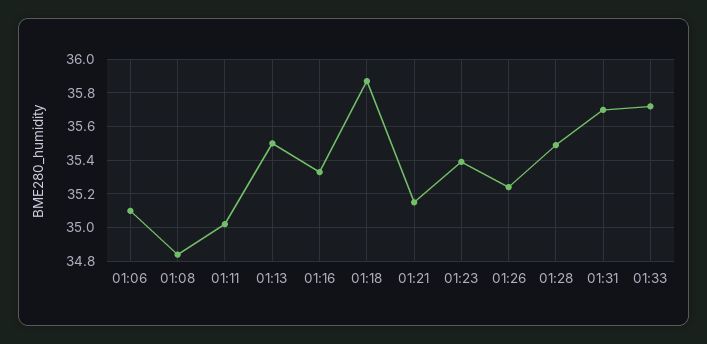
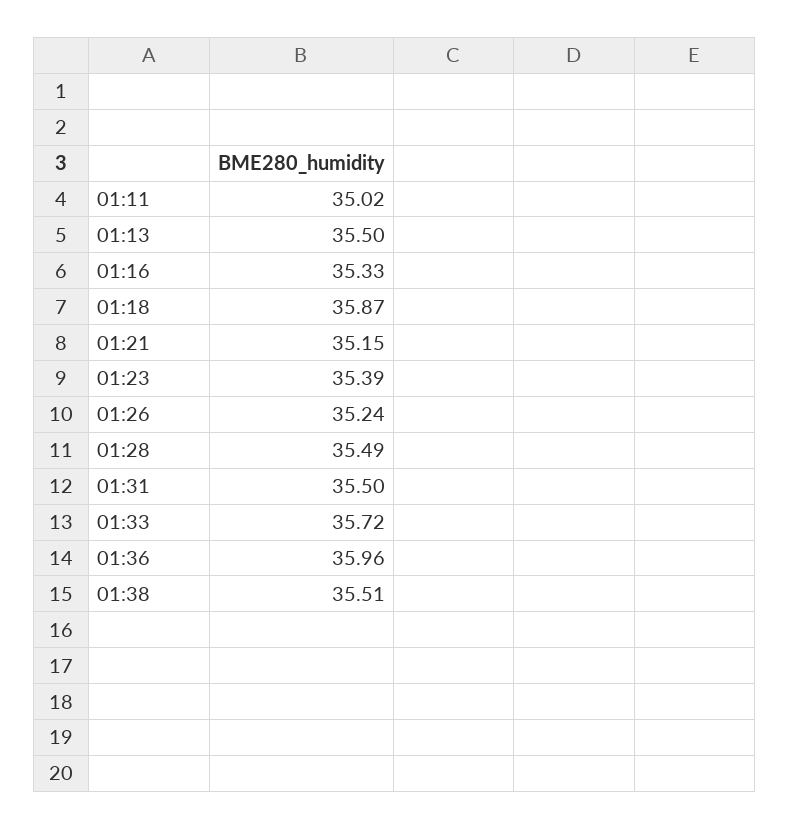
01:06: 35.1 -> none
01:08: 34.85 -> none
01:31: 35.7 -> 35.5
01:36: none -> 35.96
01:38: none -> 35.51

